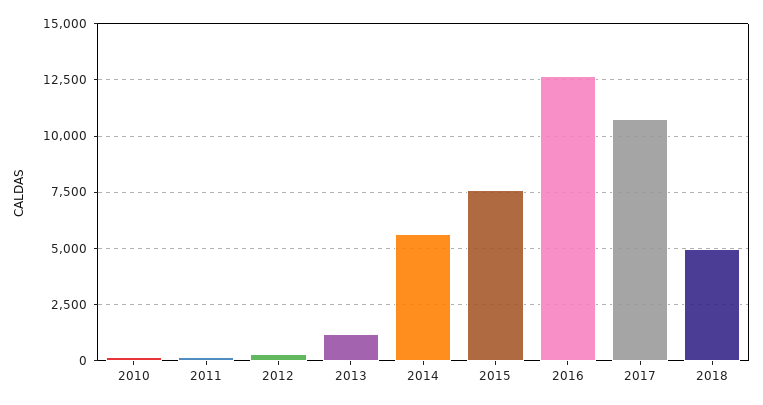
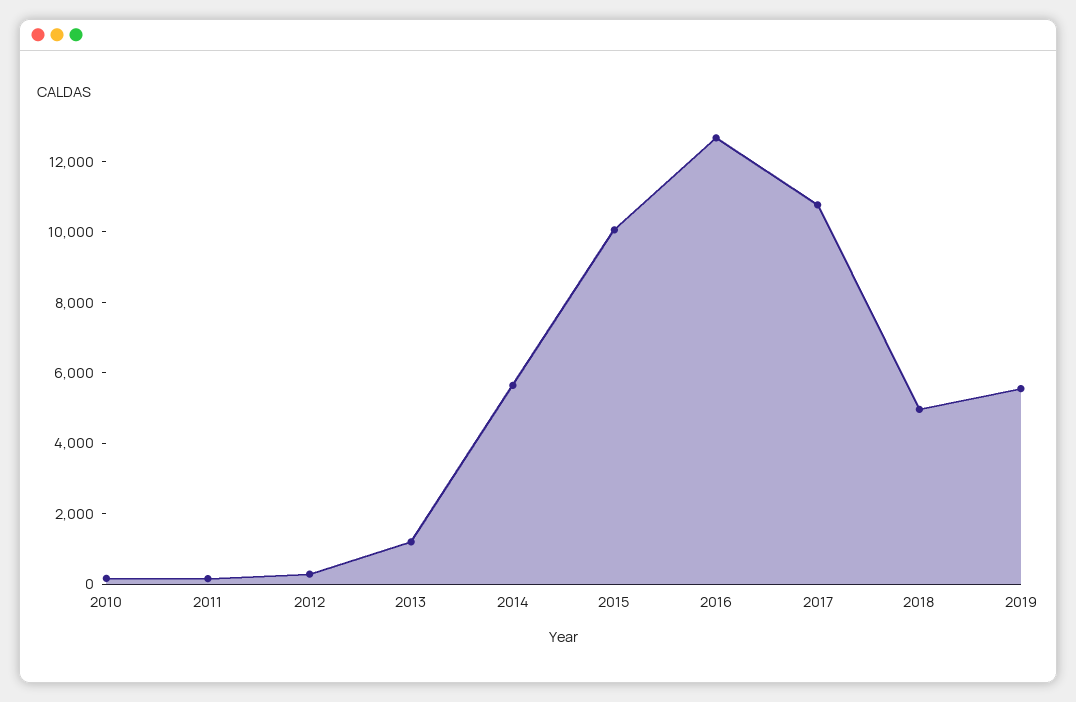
2015: 7500 -> 10000
2019: none -> 5500

